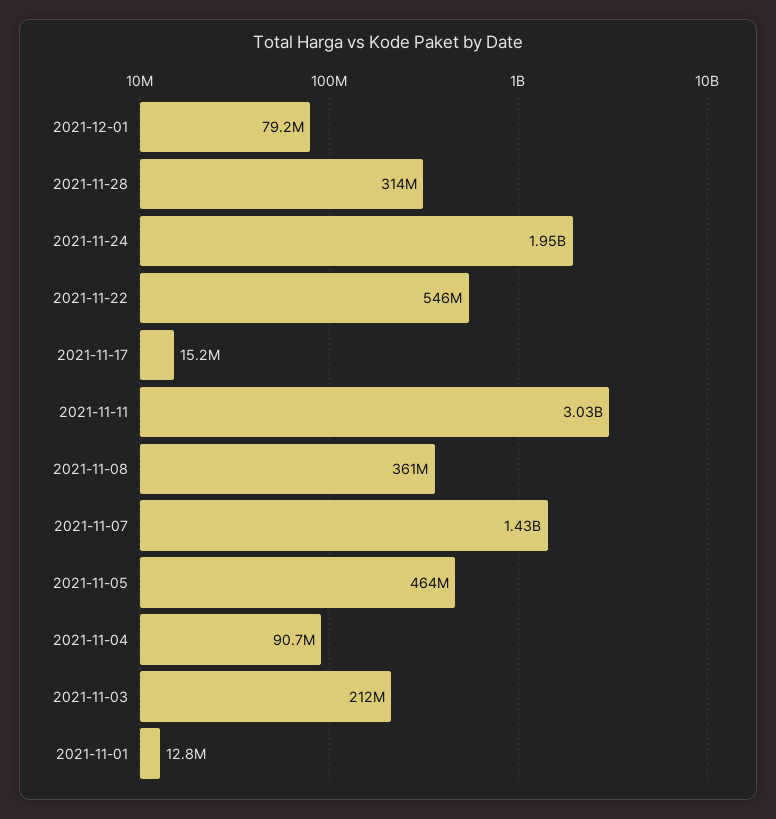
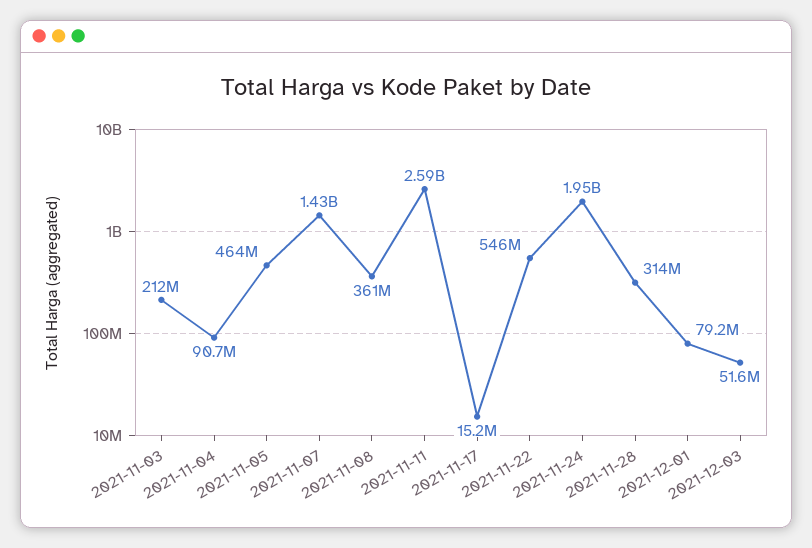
2021-11-11: 3030000000 -> 2590000000
2021-11-01: 12800000 -> none
2021-12-03: none -> 51600000

